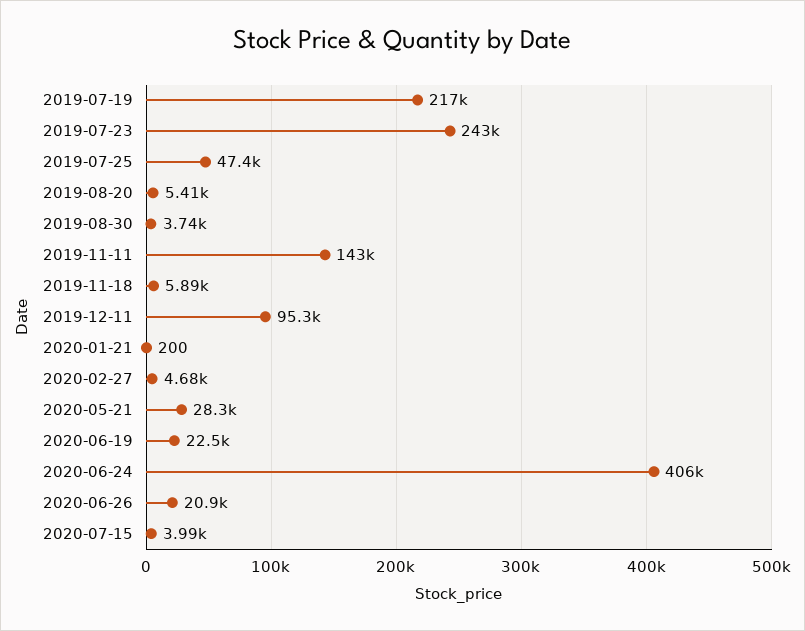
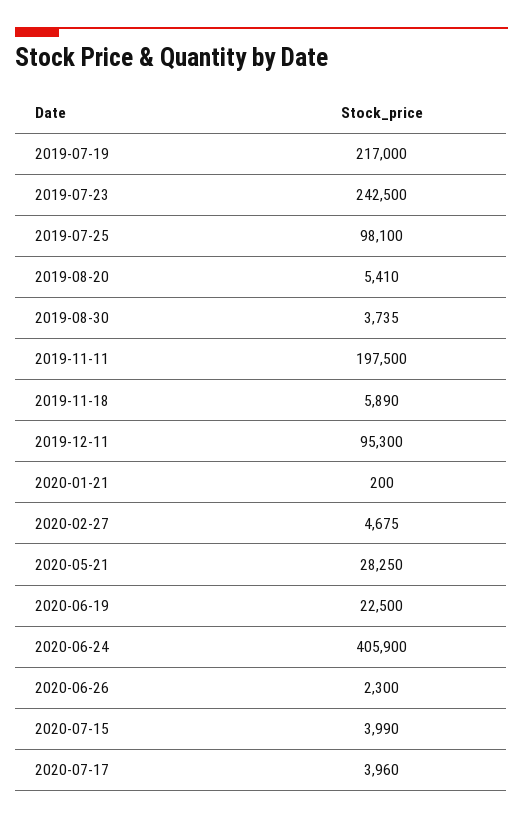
2019-07-25: 47400 -> 98100
2019-11-11: 143000 -> 197500
2020-06-26: 20900 -> 2300
2020-07-17: none -> 3960

